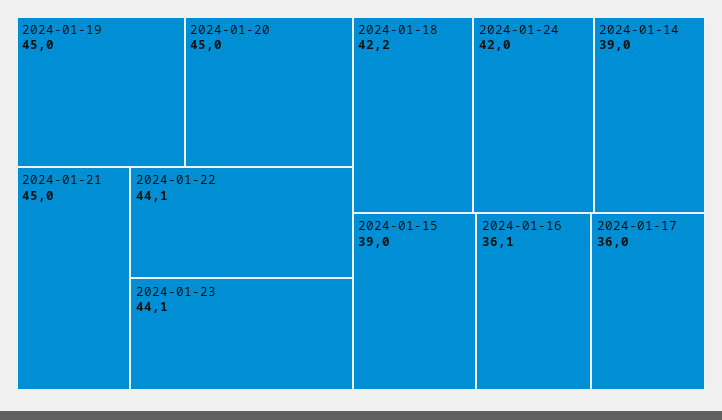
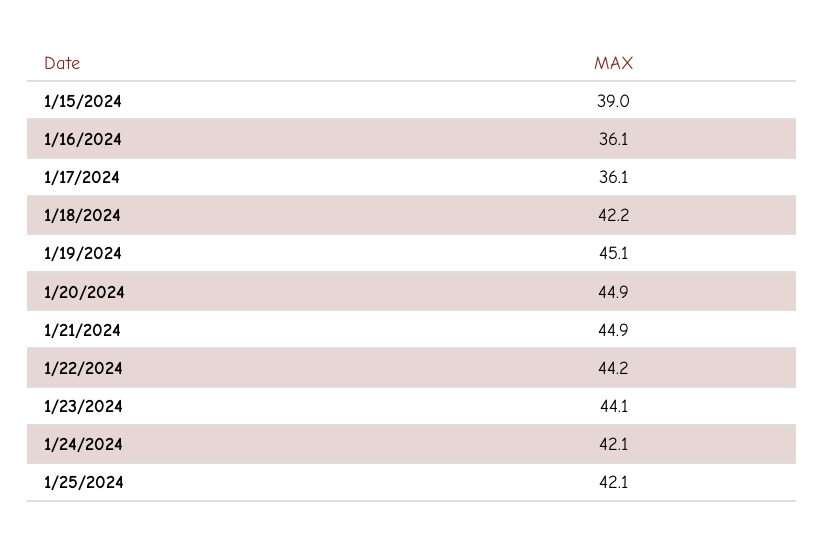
2024-01-19: 45 -> 45.1
2024-01-20: 45 -> 44.9
2024-01-21: 45 -> 44.9
2024-01-22: 44.1 -> 44.2
2024-01-24: 42 -> 42.1
2024-01-14: 39 -> none
2024-01-17: 36 -> 36.1
1/25/2024: none -> 42.1

